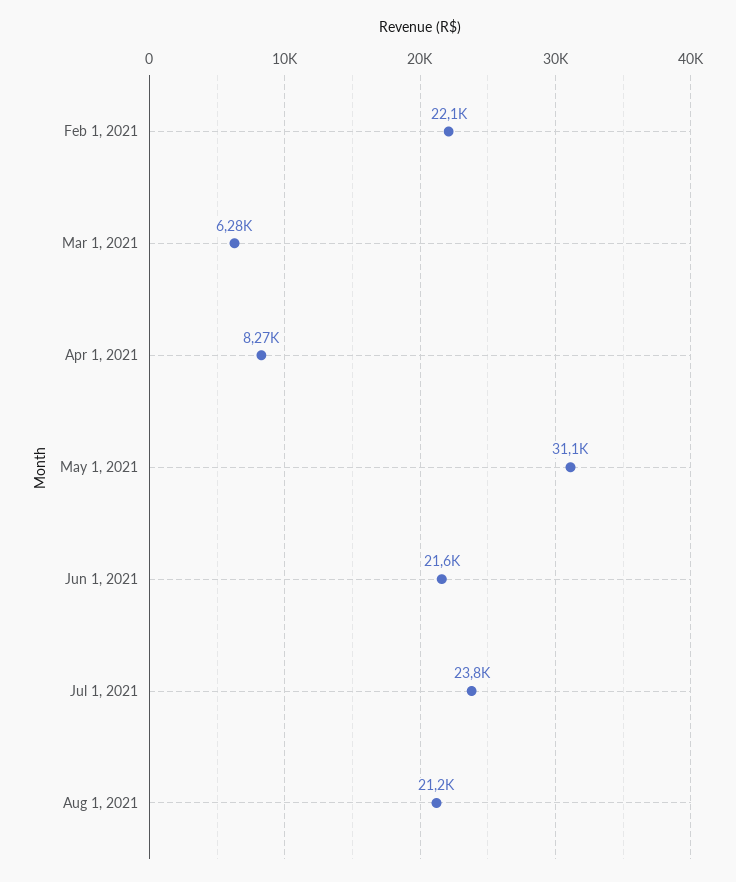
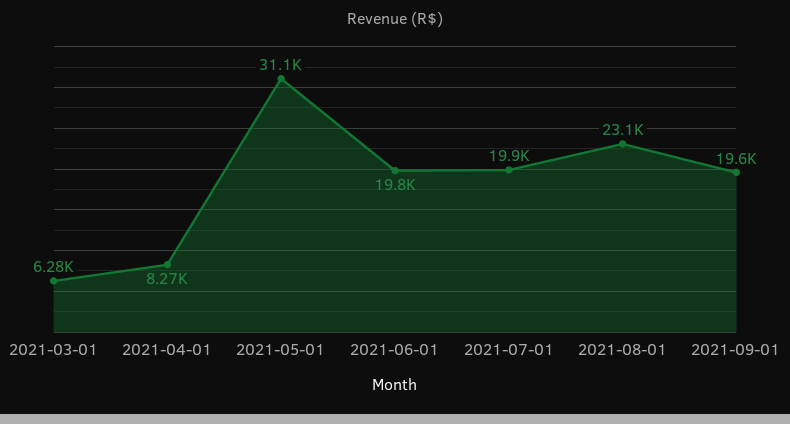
Feb 1, 2021: 22100 -> none
Jun 1, 2021: 21600 -> 19800
Jul 1, 2021: 23800 -> 19900
Aug 1, 2021: 21200 -> 23100
2021-09-01: none -> 19600

